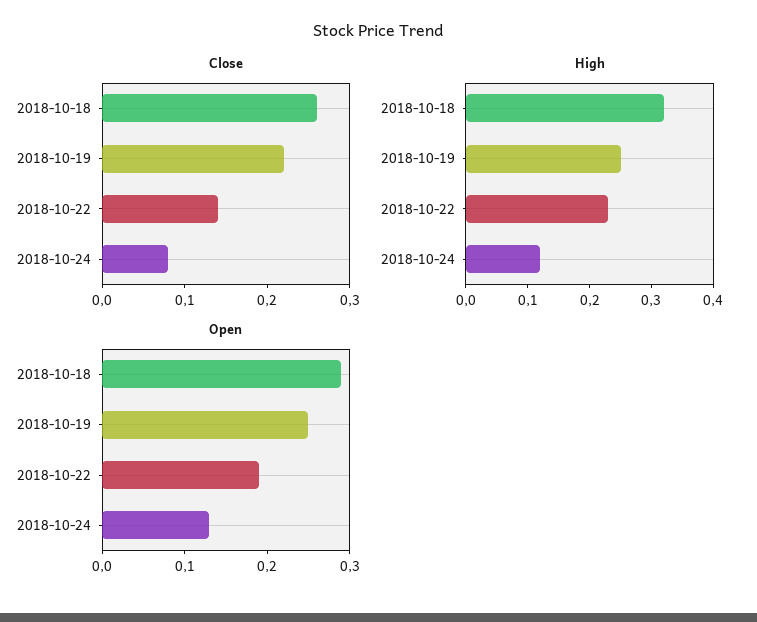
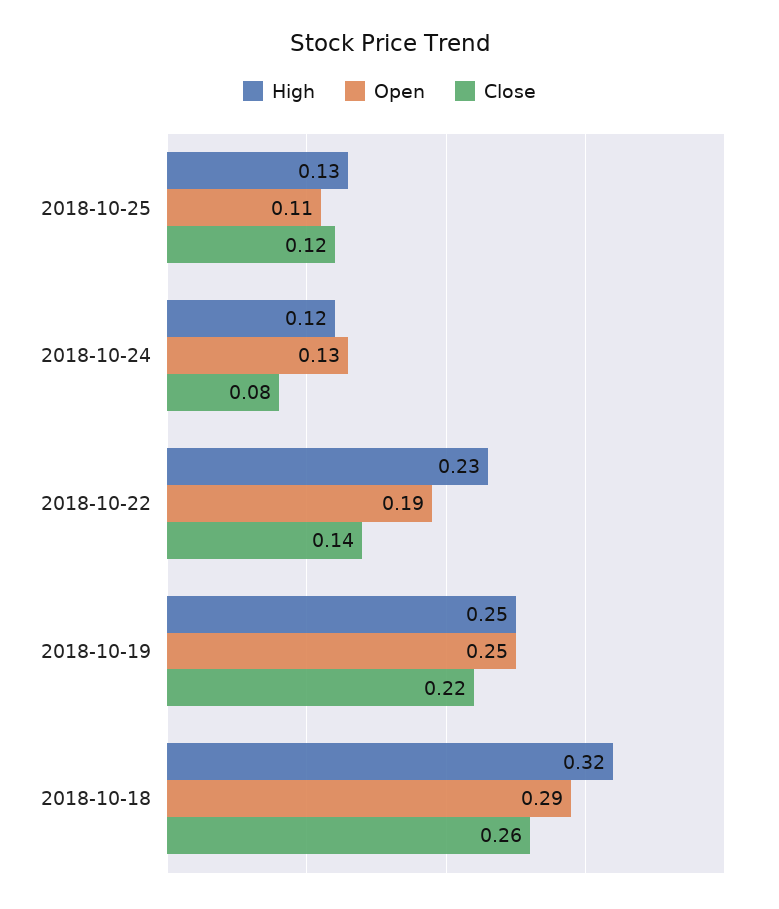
High, 2018-10-25: none -> 0.13
Open, 2018-10-25: none -> 0.11
Close, 2018-10-25: none -> 0.12

